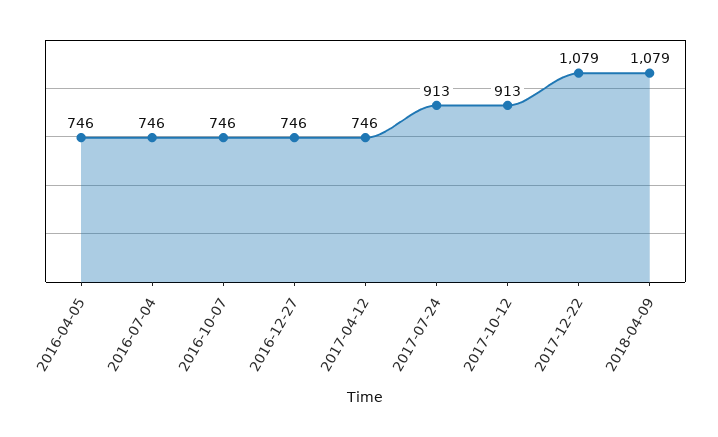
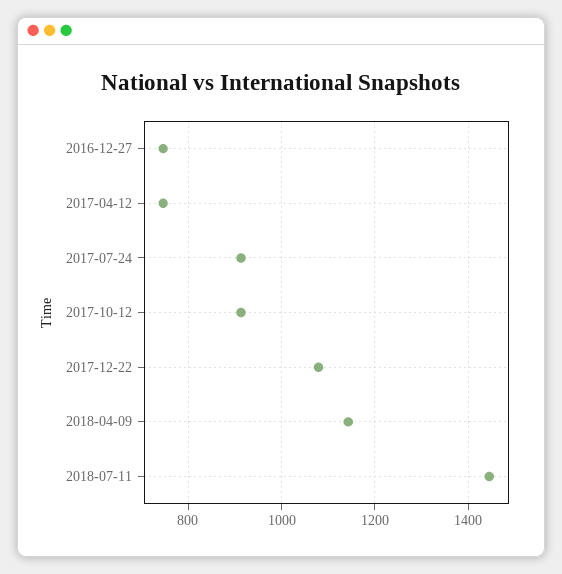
2016-04-05: 746 -> none
2016-07-04: 746 -> none
2016-10-07: 746 -> none
2018-04-09: 1079 -> 1140
2018-07-11: none -> 1440

